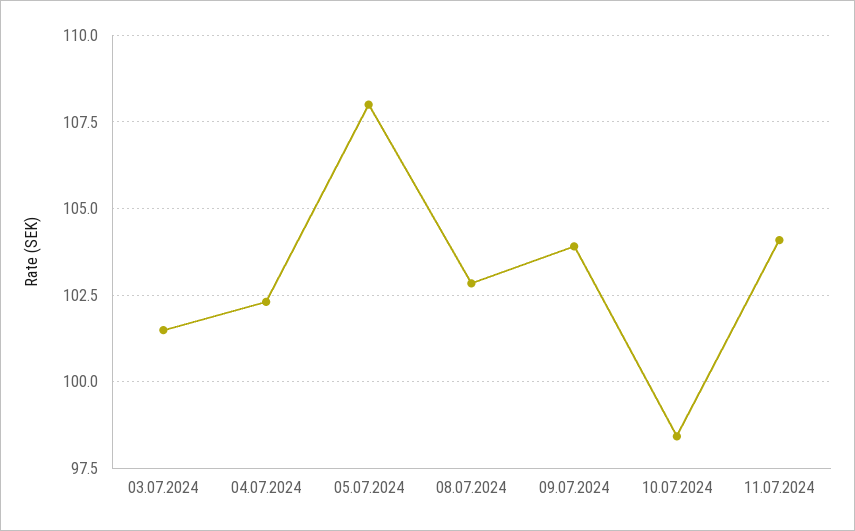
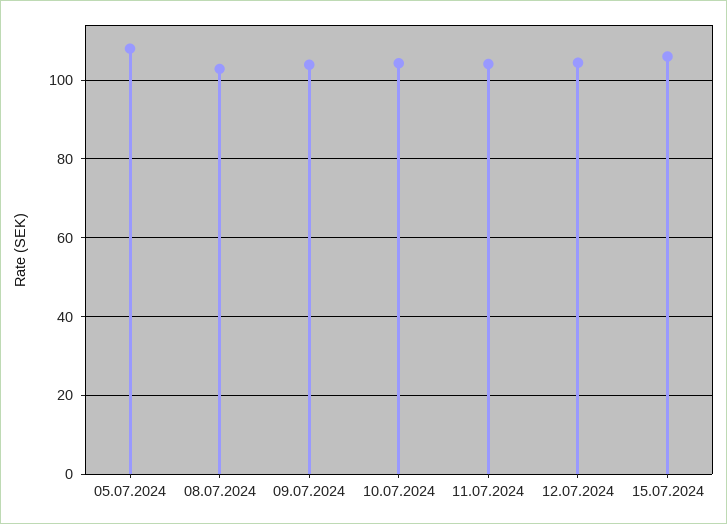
03.07.2024: 101.5 -> none
04.07.2024: 102.25 -> none
10.07.2024: 98.5 -> 104
12.07.2024: none -> 104
15.07.2024: none -> 106

